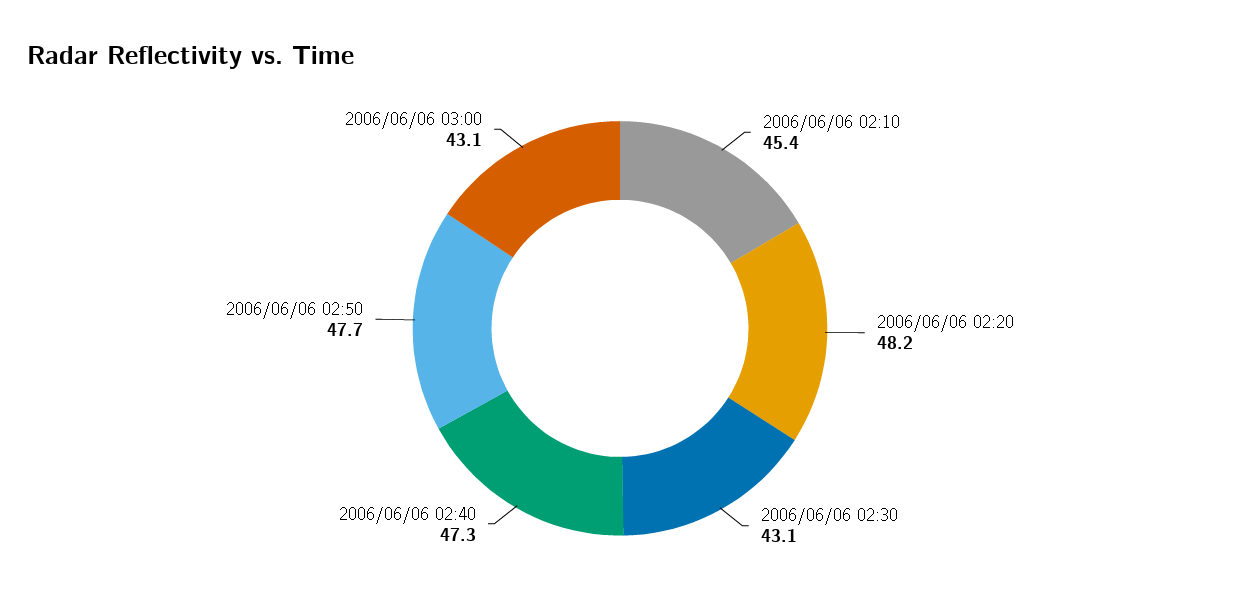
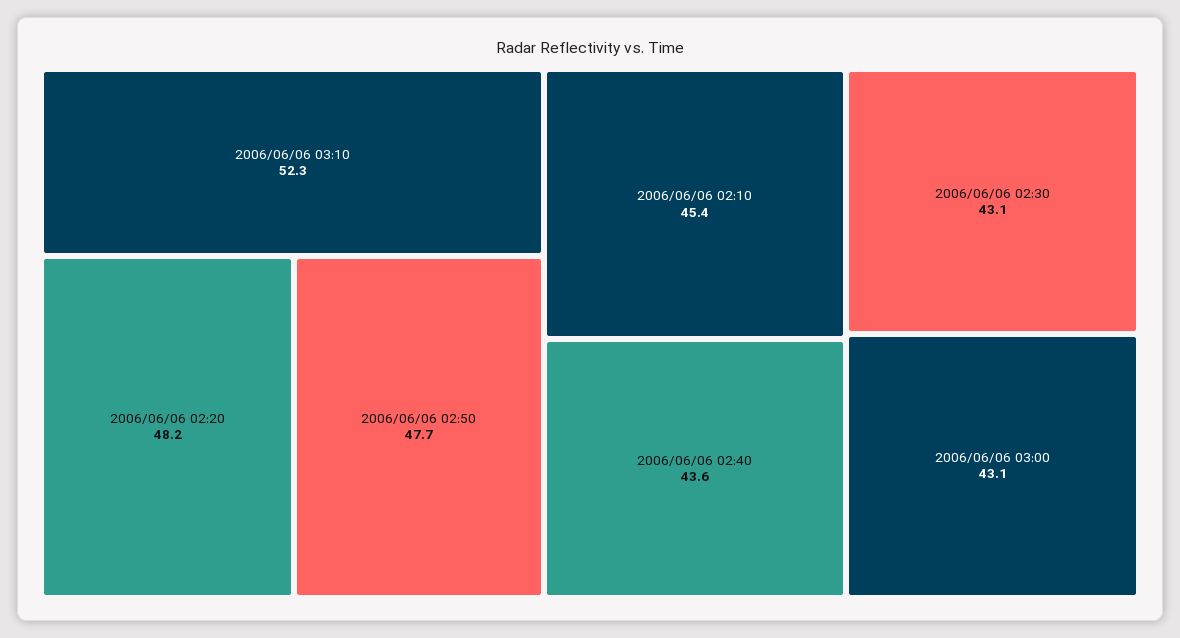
2006/06/06 02:40: 47.3 -> 43.6
2006/06/06 03:10: none -> 52.3

